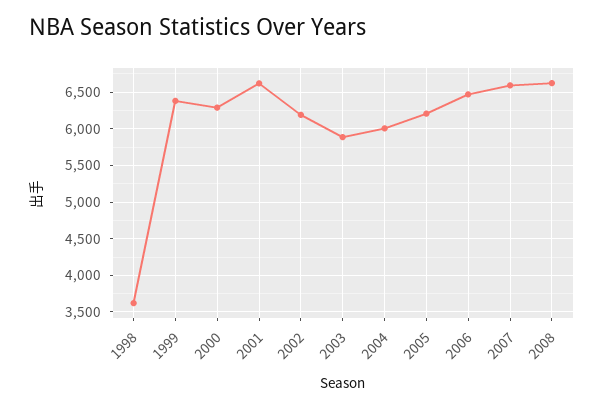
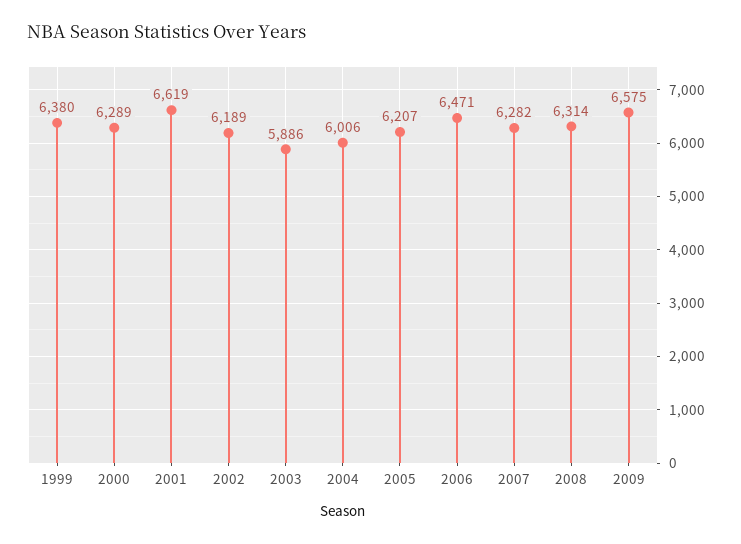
1998: 3600 -> none
2007: 6600 -> 6282
2008: 6600 -> 6314
2009: none -> 6575

